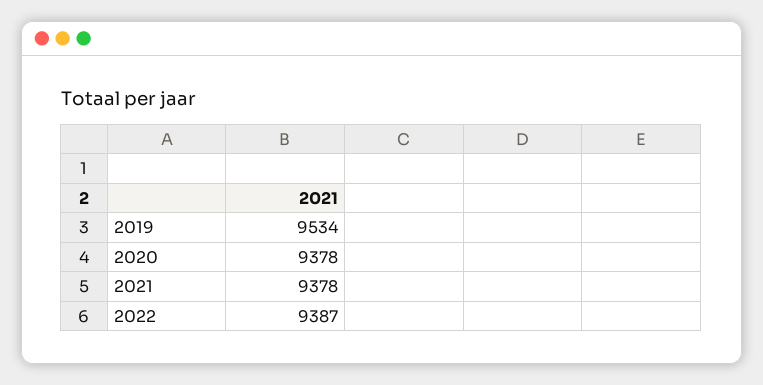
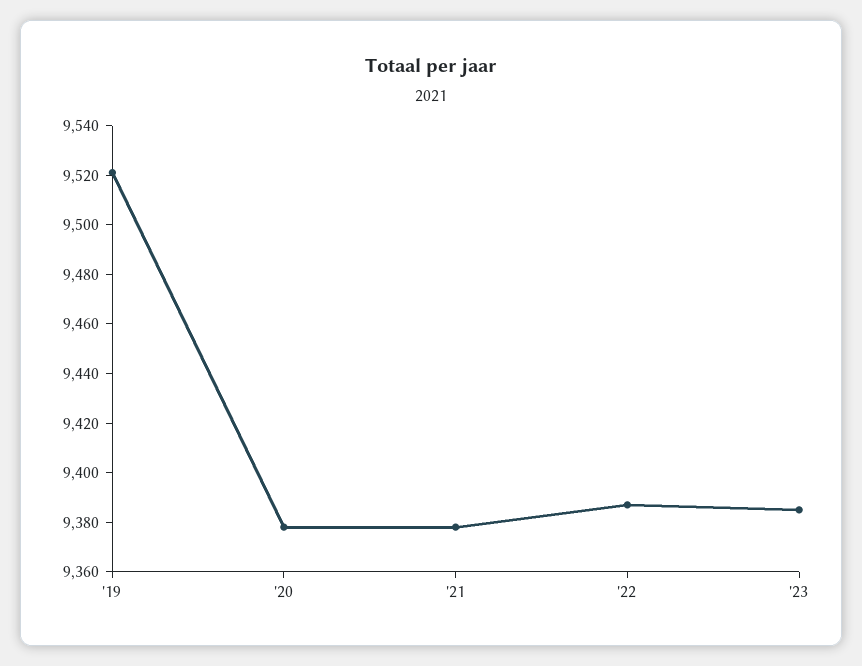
2019: 9534 -> 9520
'23: none -> 9385

